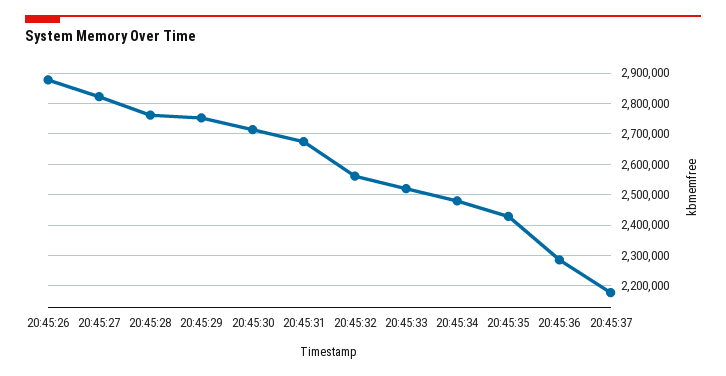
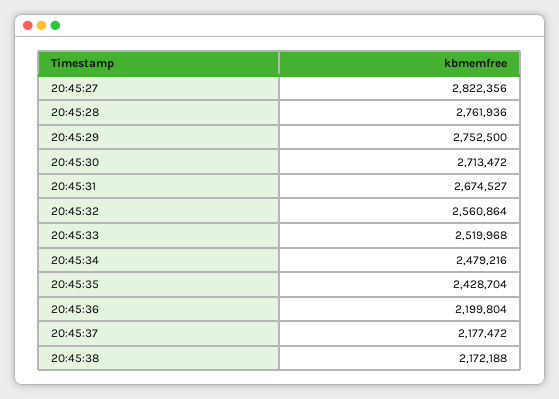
20:45:26: 2880000 -> none
20:45:36: 2280000 -> 2199804
20:45:38: none -> 2172188

